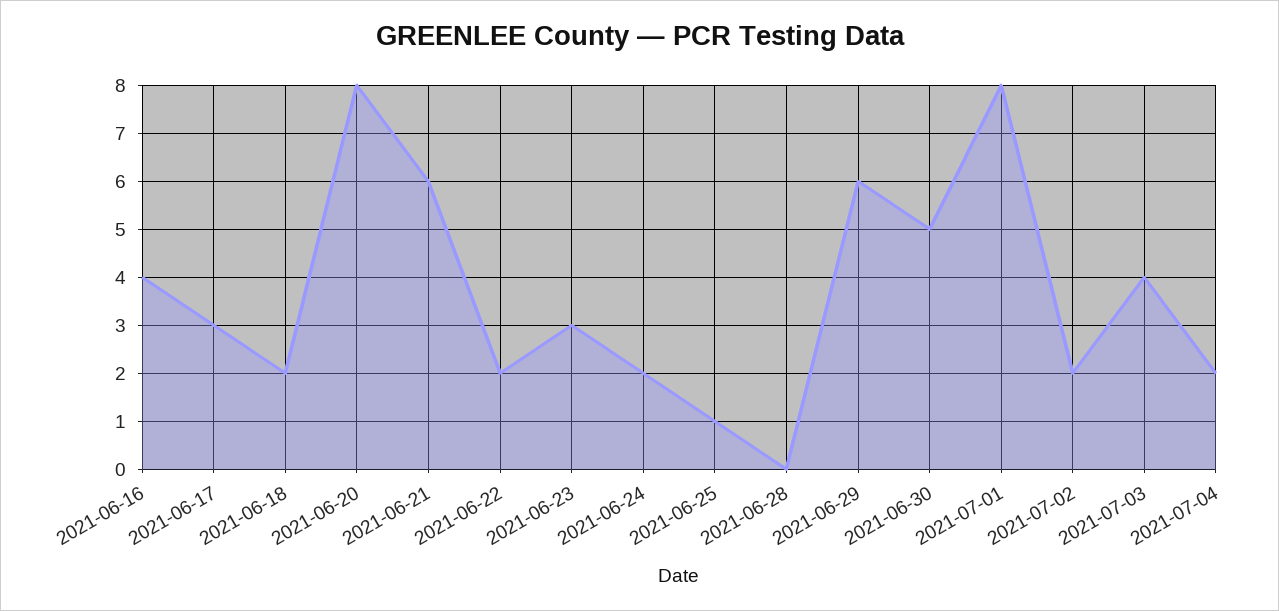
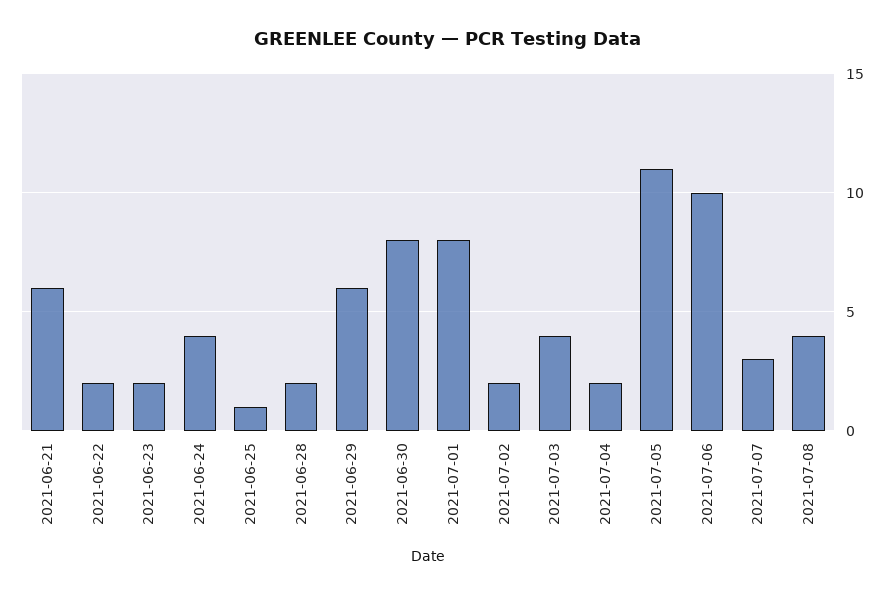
2021-06-16: 4 -> none
2021-06-17: 3 -> none
2021-06-18: 2 -> none
2021-06-20: 8 -> none
2021-06-23: 3 -> 2
2021-06-24: 2 -> 4
2021-06-28: 0 -> 2
2021-06-30: 5 -> 8
2021-07-05: none -> 11
2021-07-06: none -> 10
2021-07-07: none -> 3
2021-07-08: none -> 4

